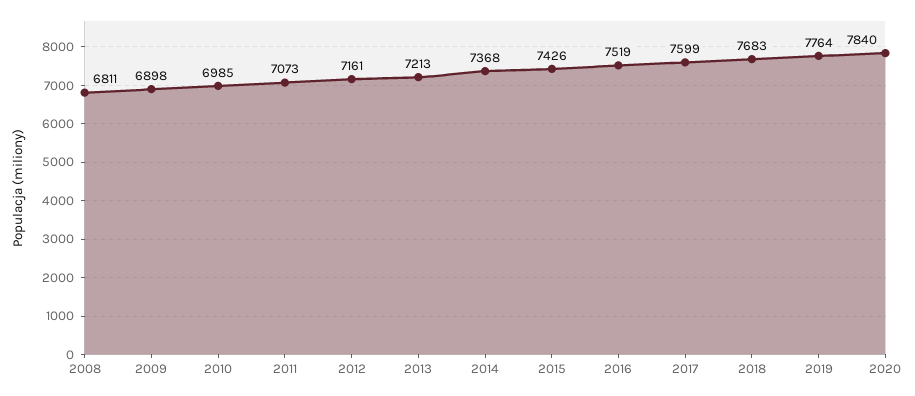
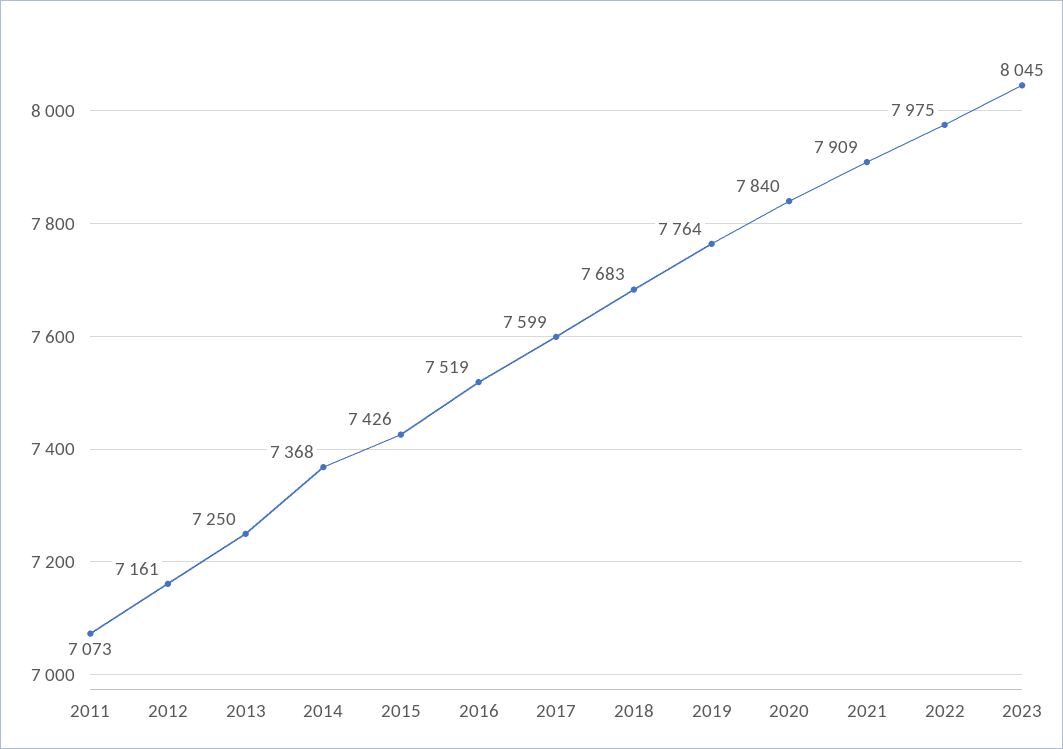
2008: 6811 -> none
2009: 6898 -> none
2010: 6985 -> none
2013: 7213 -> 7250
2021: none -> 7909
2022: none -> 7975
2023: none -> 8045

